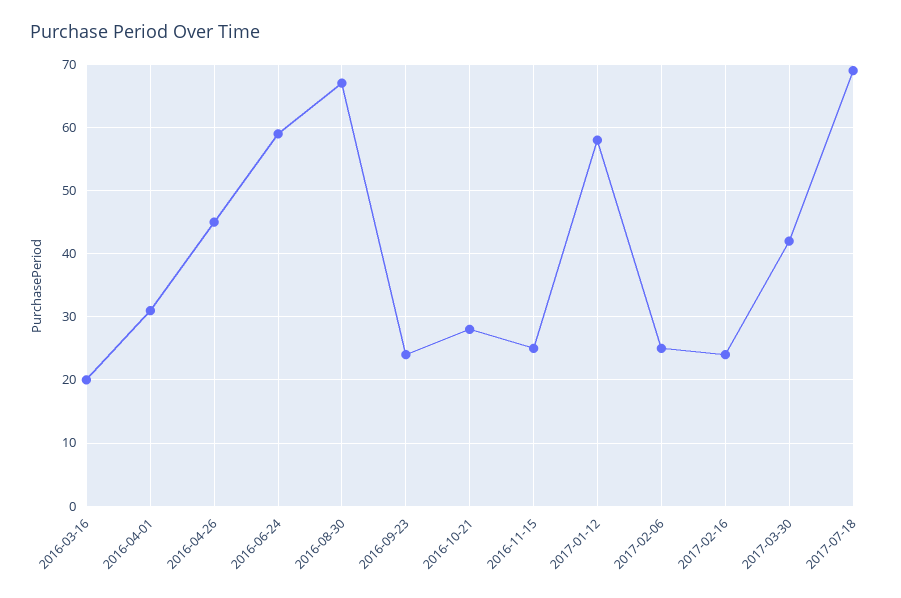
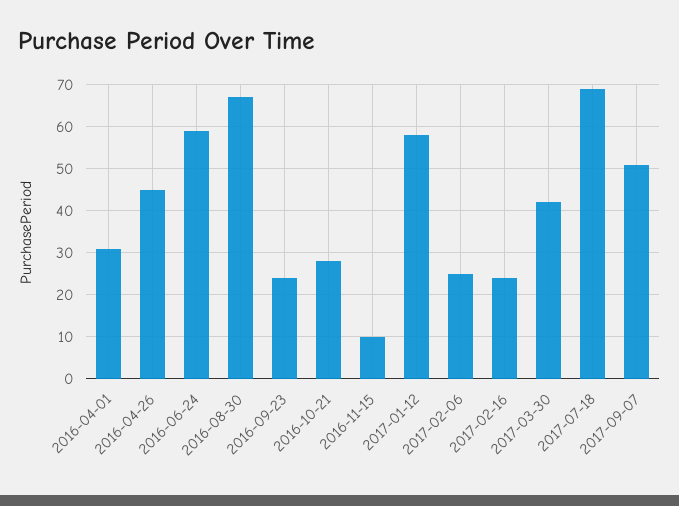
2016-03-16: 20 -> none
2016-11-15: 25 -> 10
2017-09-07: none -> 50

